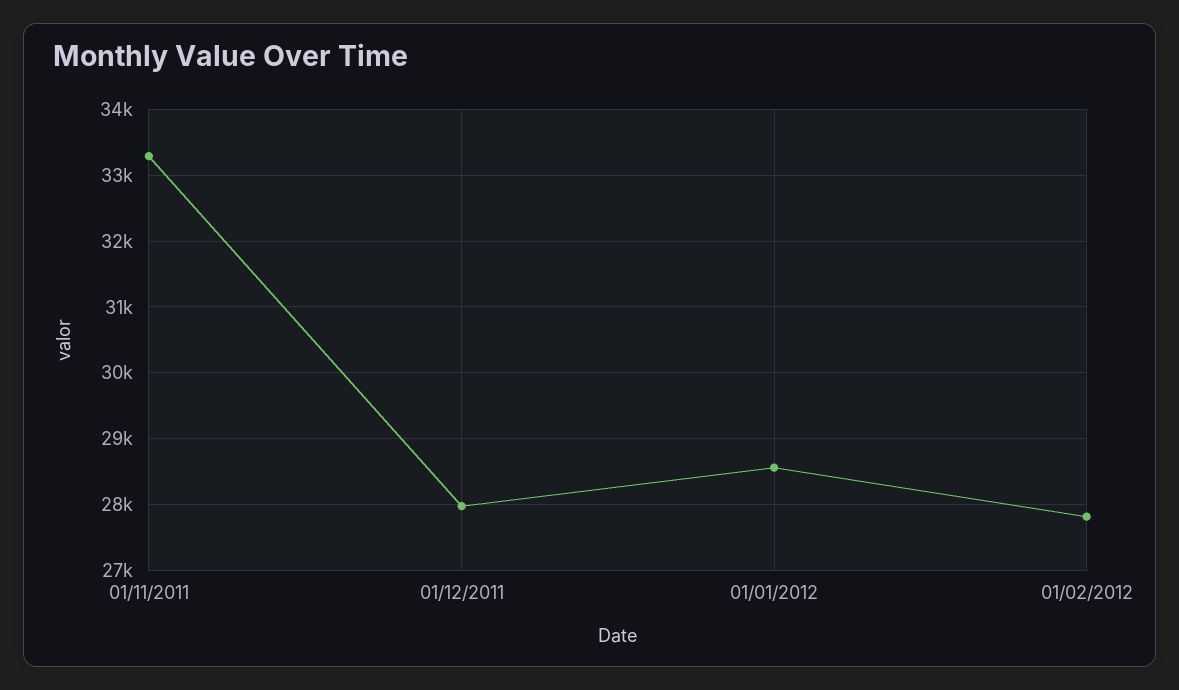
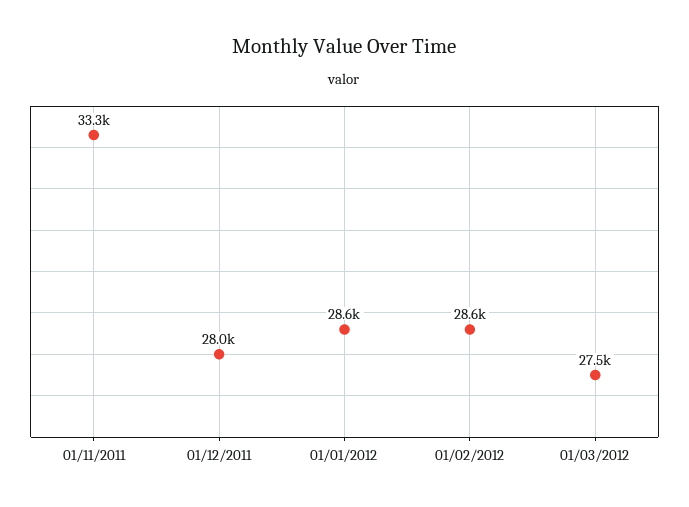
01/02/2012: 27800 -> 28600
01/03/2012: none -> 27500

